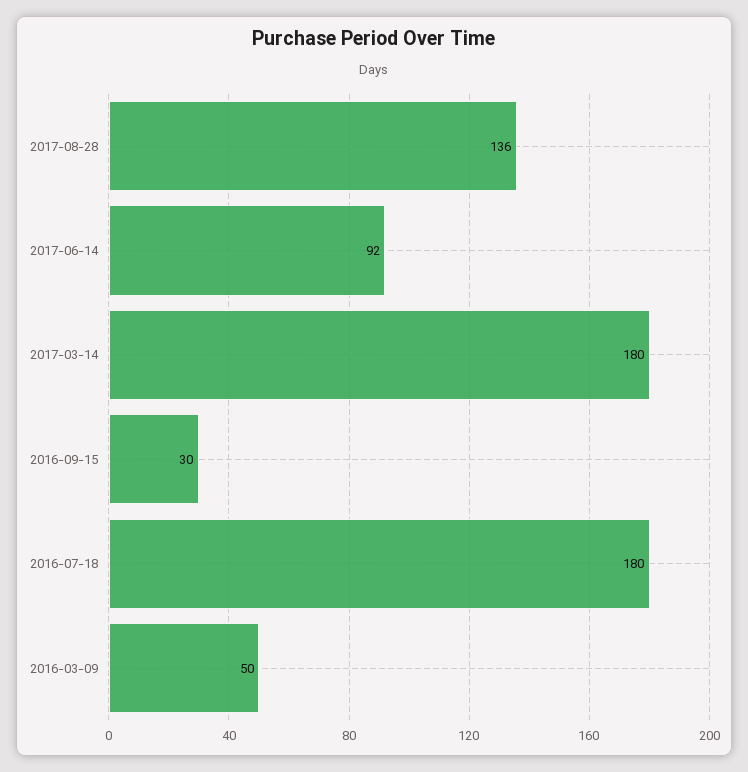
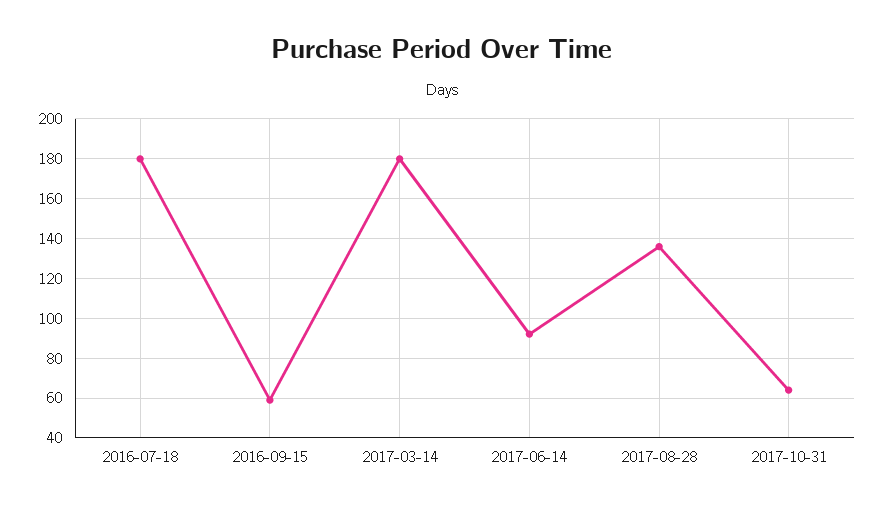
2016-09-15: 30 -> 60
2016-03-09: 50 -> none
2017-10-31: none -> 65

